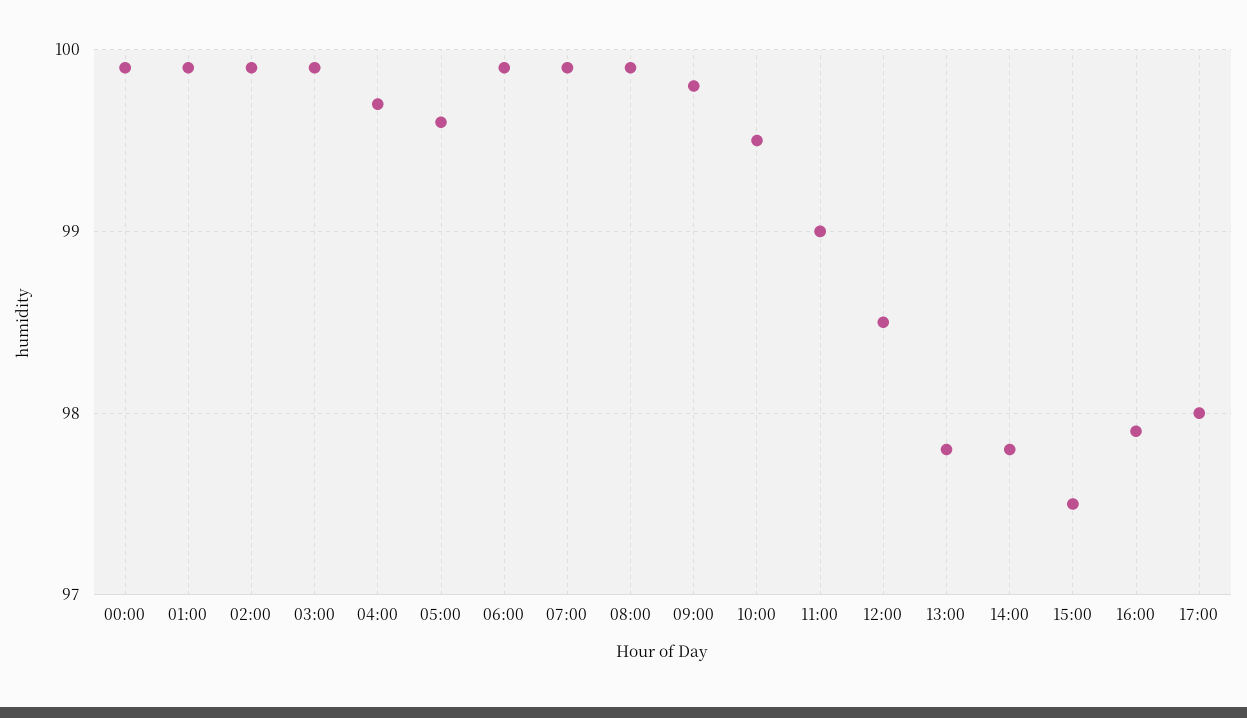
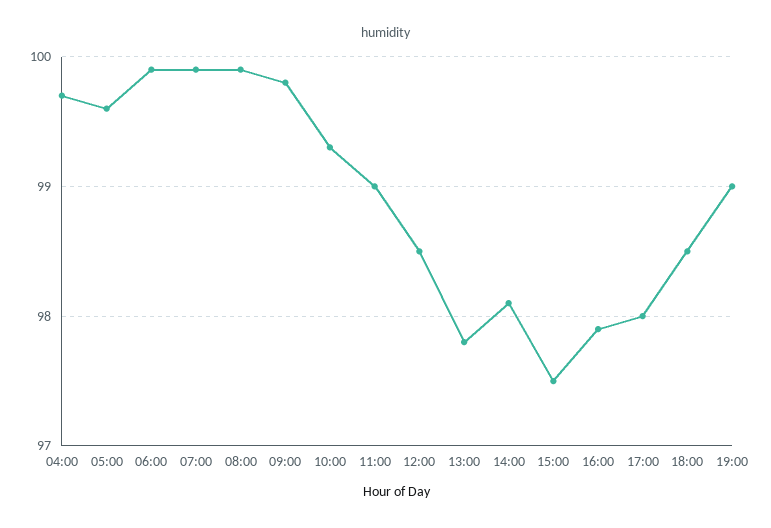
00:00: 99.9 -> none
01:00: 99.9 -> none
02:00: 99.9 -> none
03:00: 99.9 -> none
10:00: 99.5 -> 99.3
14:00: 97.8 -> 98.1
18:00: none -> 98.5
19:00: none -> 99

